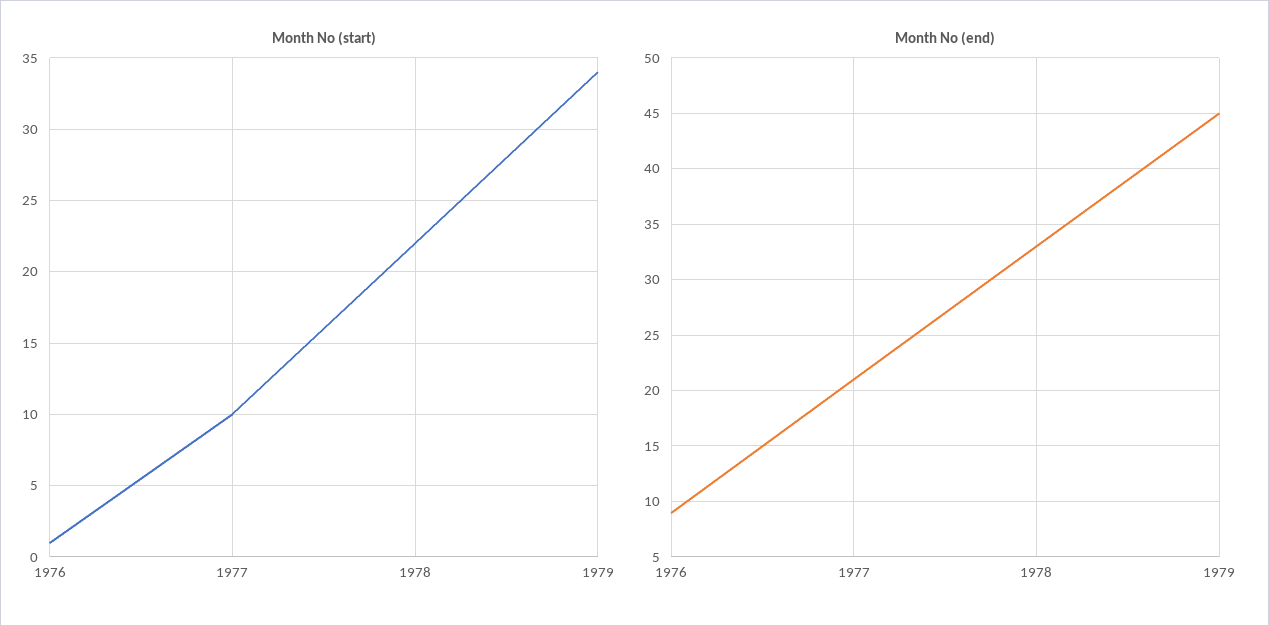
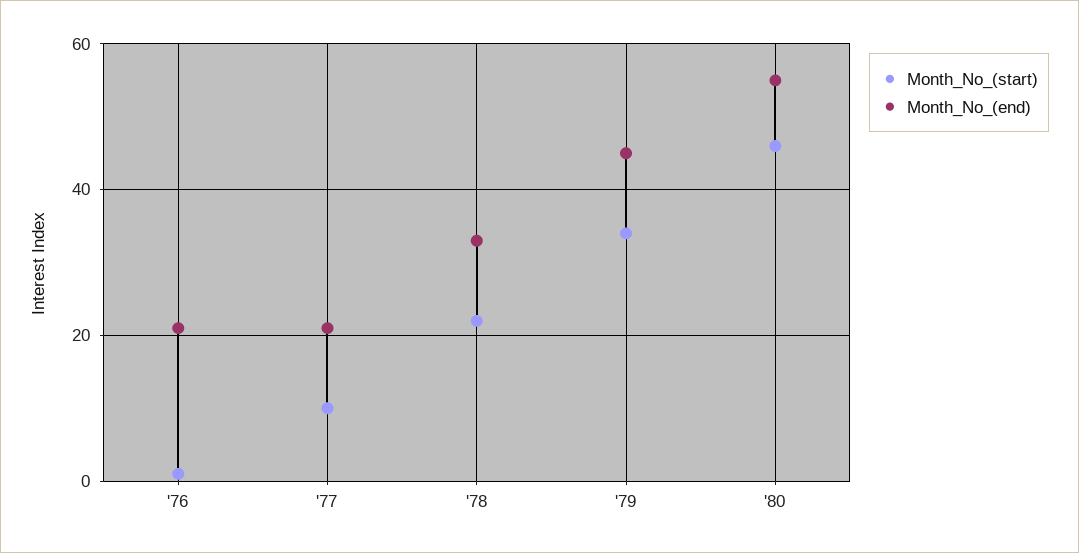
Month No (end), 1976: 9 -> 20
Month No (start), '80: none -> 45
Month No (end), '80: none -> 55

